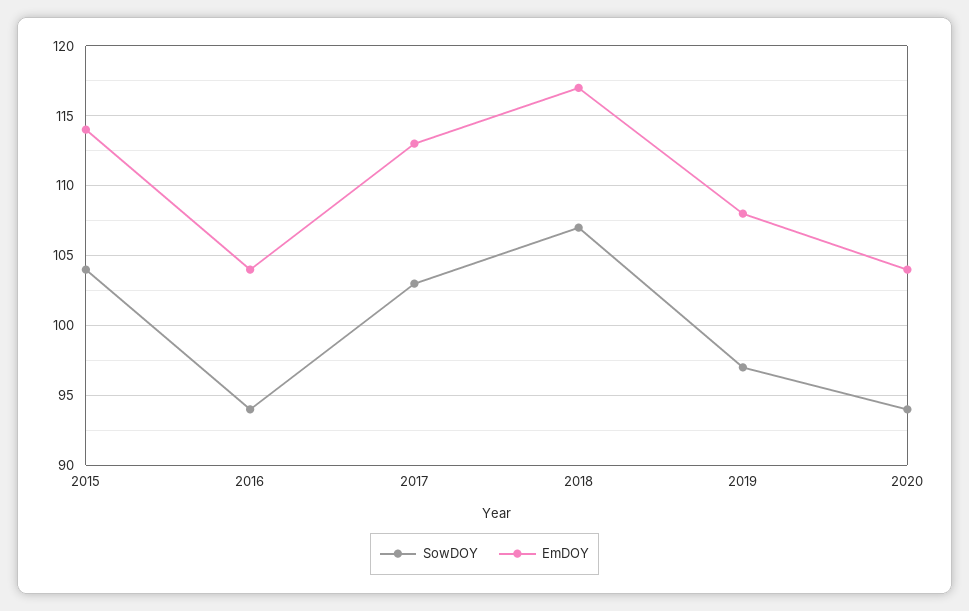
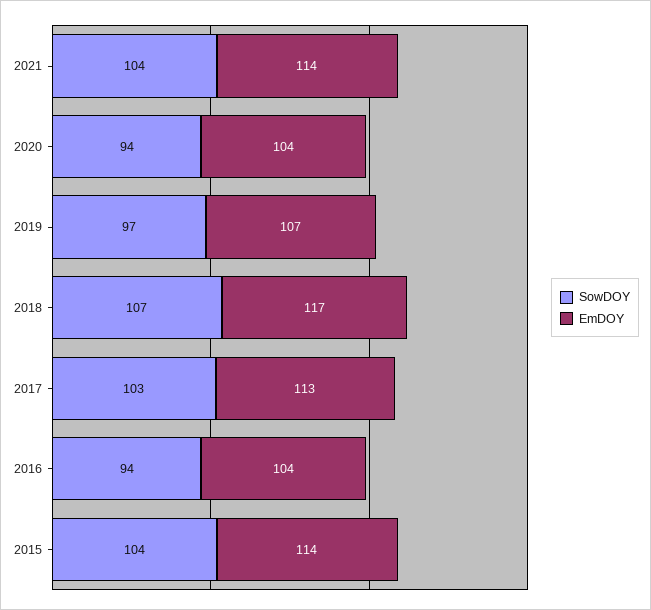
EmDOY, 2019: 108 -> 107
SowDOY, 2021: none -> 104
EmDOY, 2021: none -> 114

